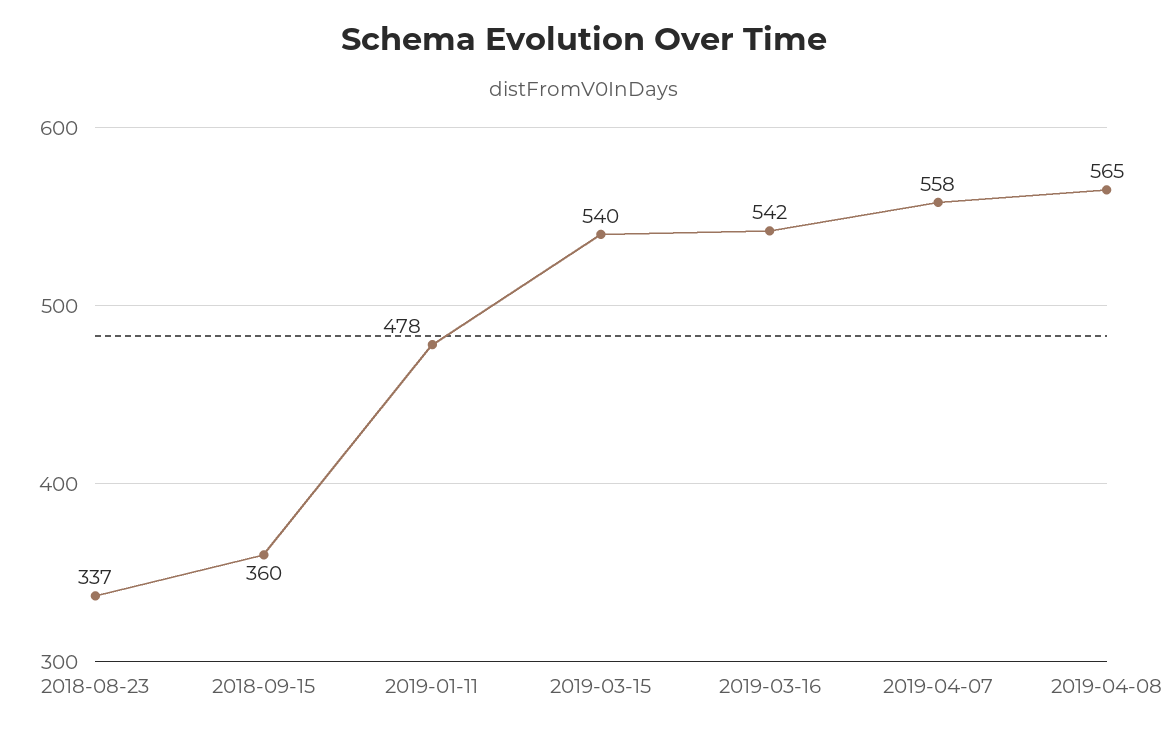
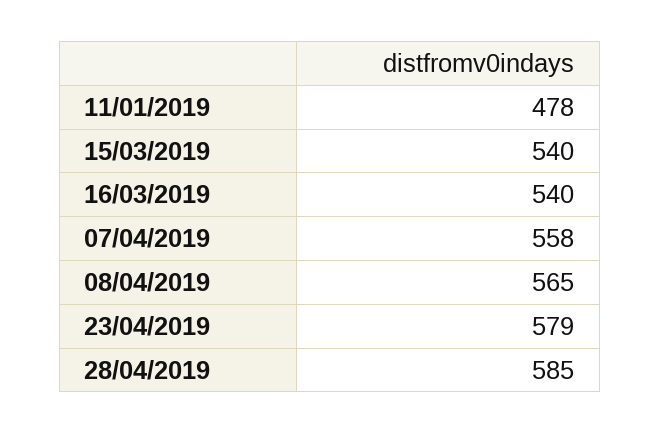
2018-08-23: 337 -> none
2018-09-15: 360 -> none
2019-03-16: 542 -> 540
23/04/2019: none -> 579
28/04/2019: none -> 585

